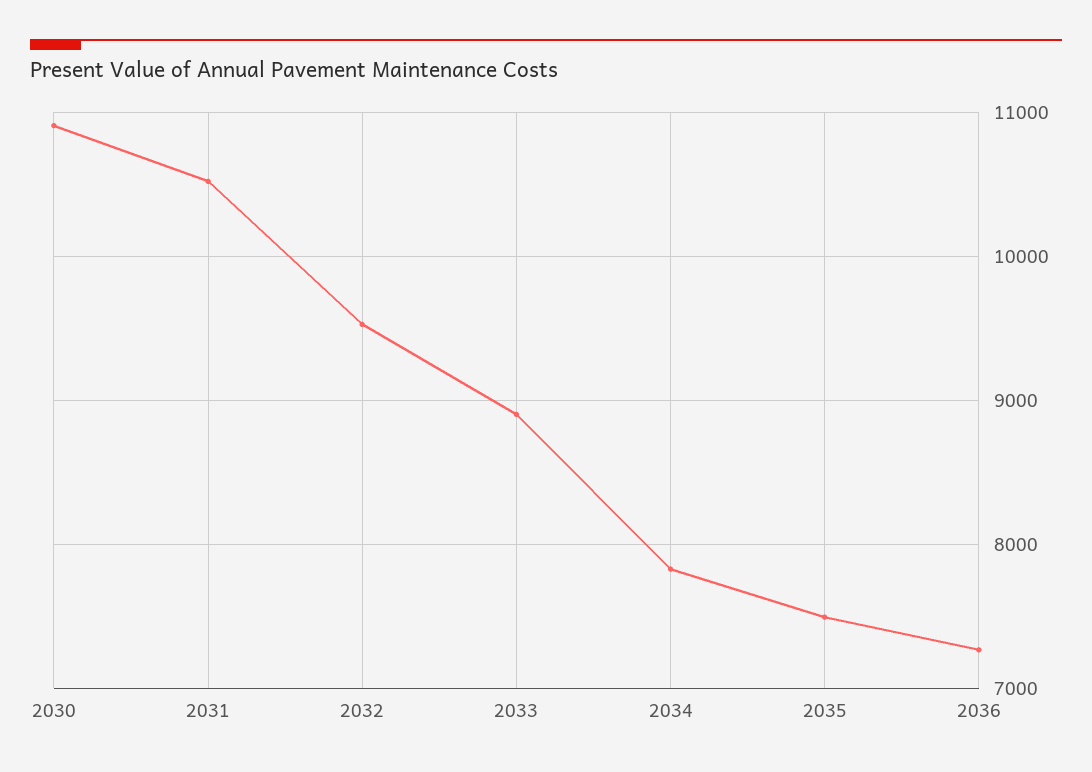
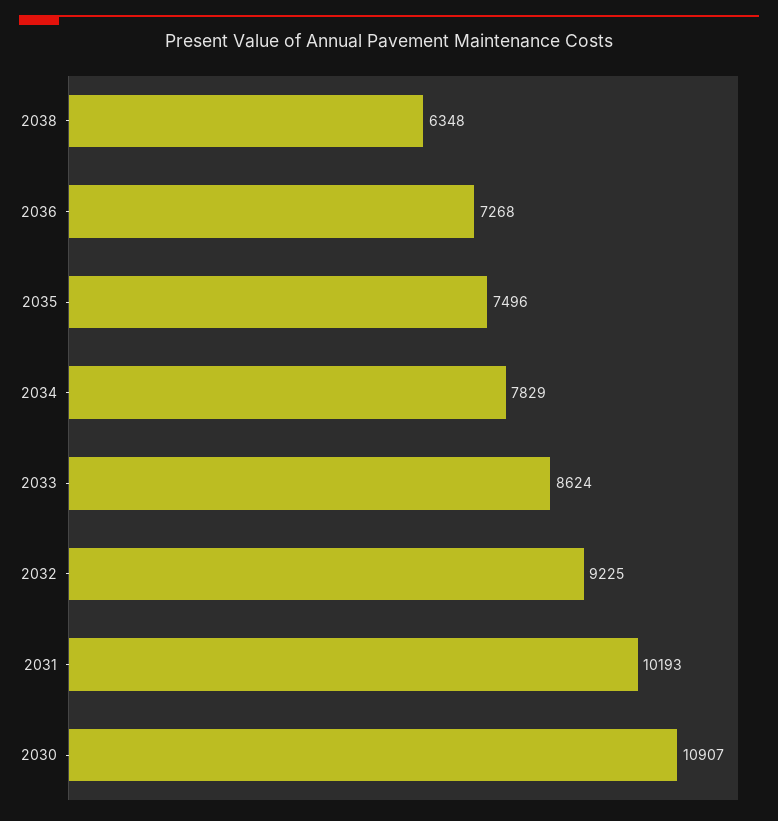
2031: 10500 -> 10193
2032: 9500 -> 9225
2033: 8900 -> 8624
2038: none -> 6348

